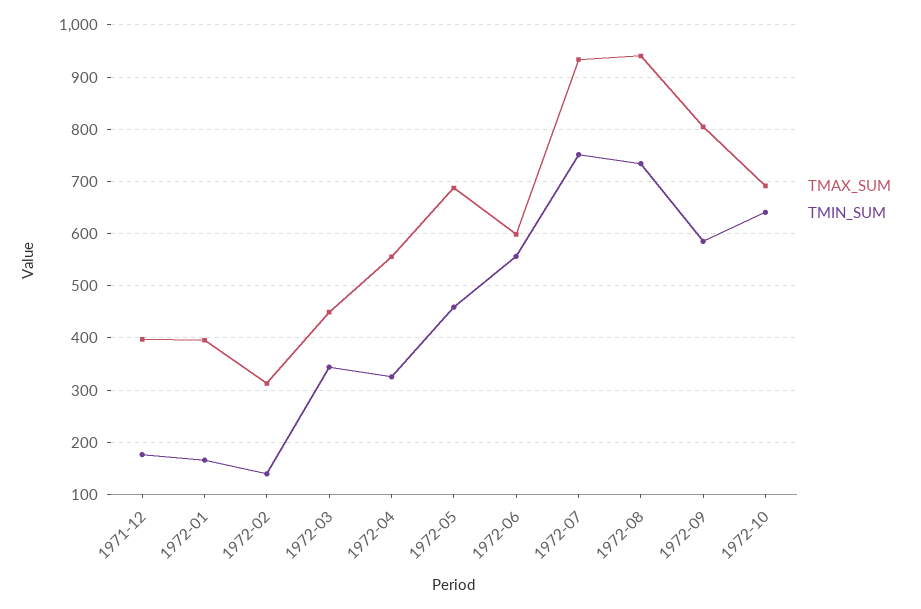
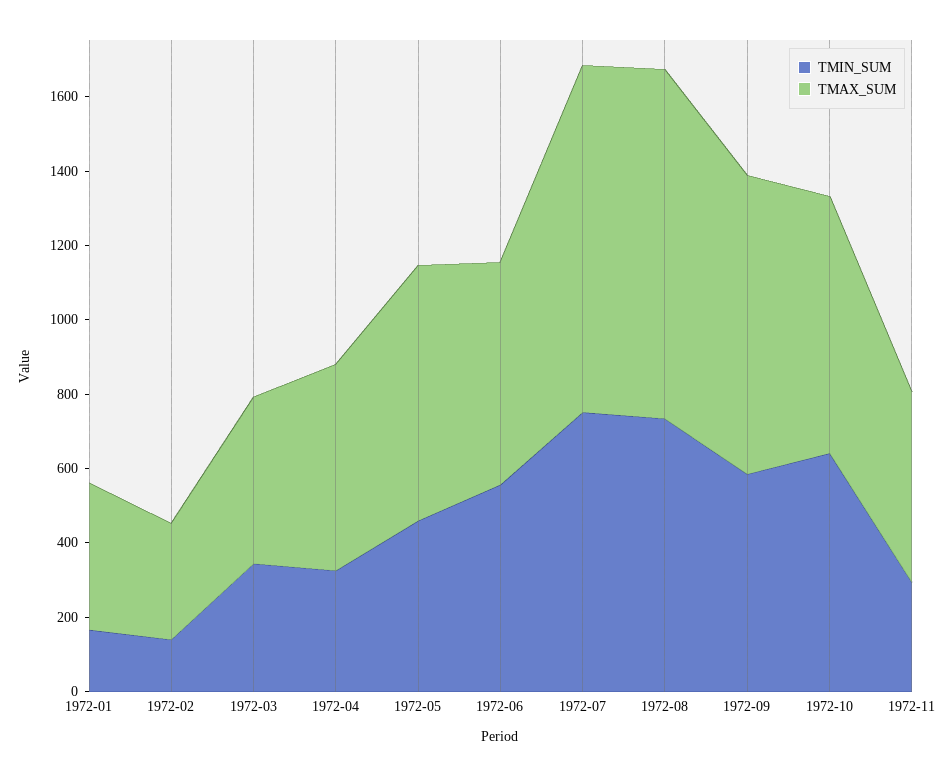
TMAX_SUM, 1971-12: 400 -> none
TMIN_SUM, 1971-12: 180 -> none
TMIN_SUM, 1972-11: none -> 300
TMAX_SUM, 1972-11: none -> 500

